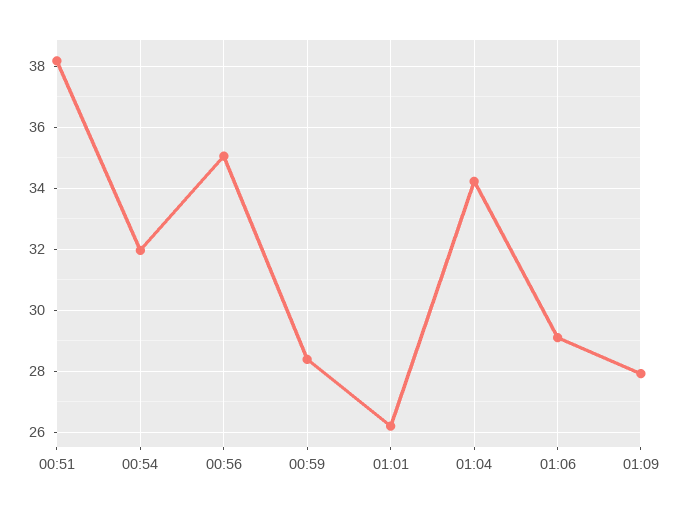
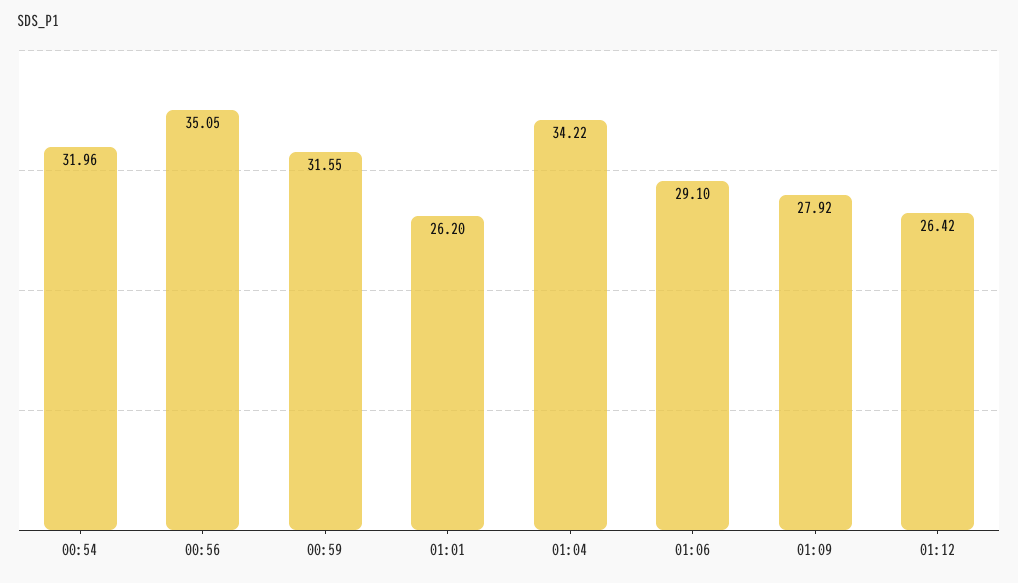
00:51: 38.2 -> none
00:59: 28.4 -> 31.55
01:12: none -> 26.42

